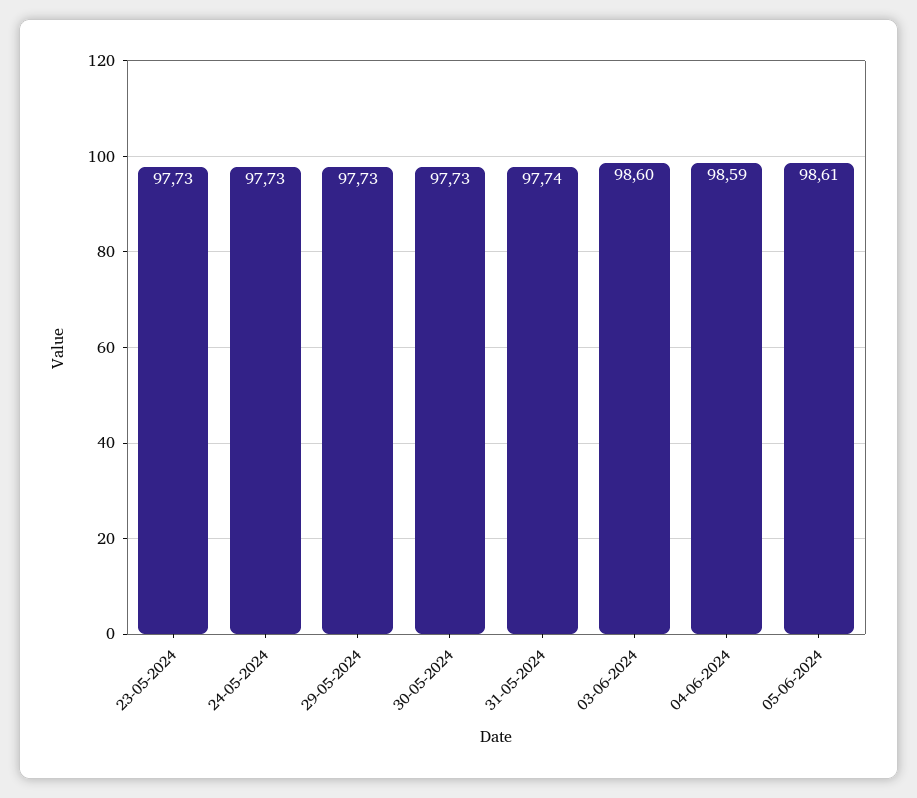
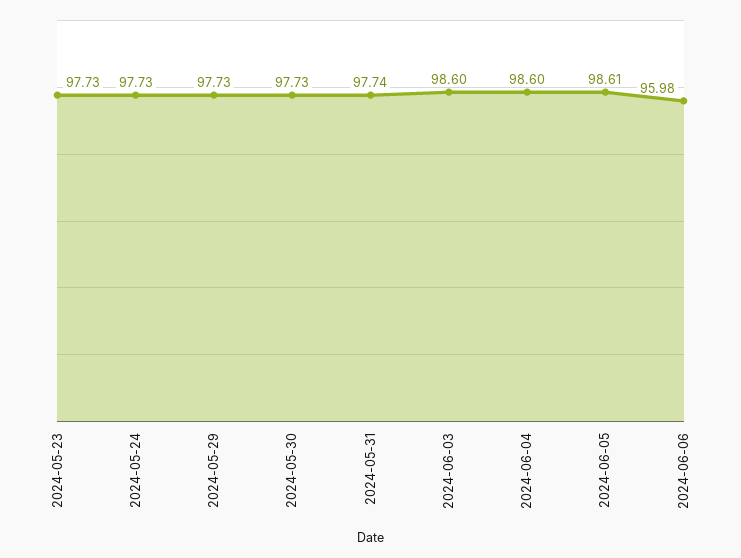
04-06-2024: 98.59 -> 98.6
2024-06-06: none -> 95.98

